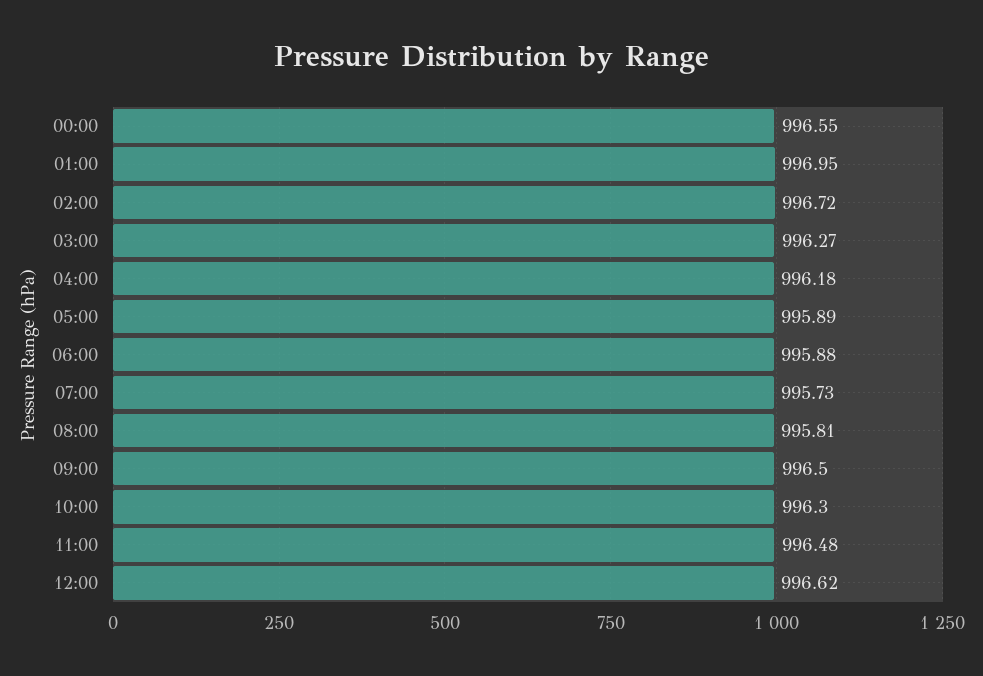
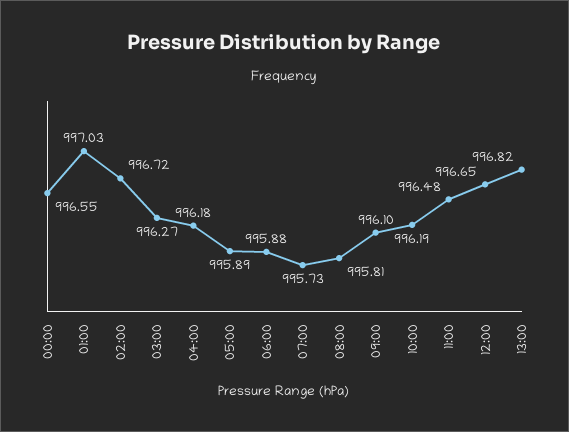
01:00: 996.95 -> 997.03
09:00: 996.5 -> 996.1
10:00: 996.3 -> 996.19
12:00: 996.62 -> 996.65
13:00: none -> 996.82

